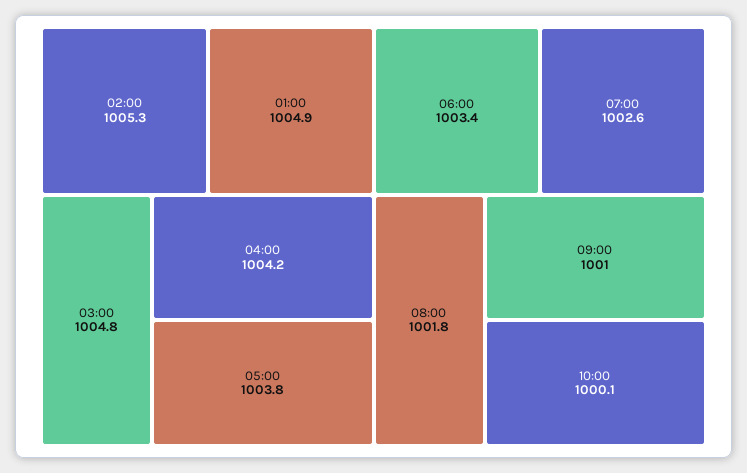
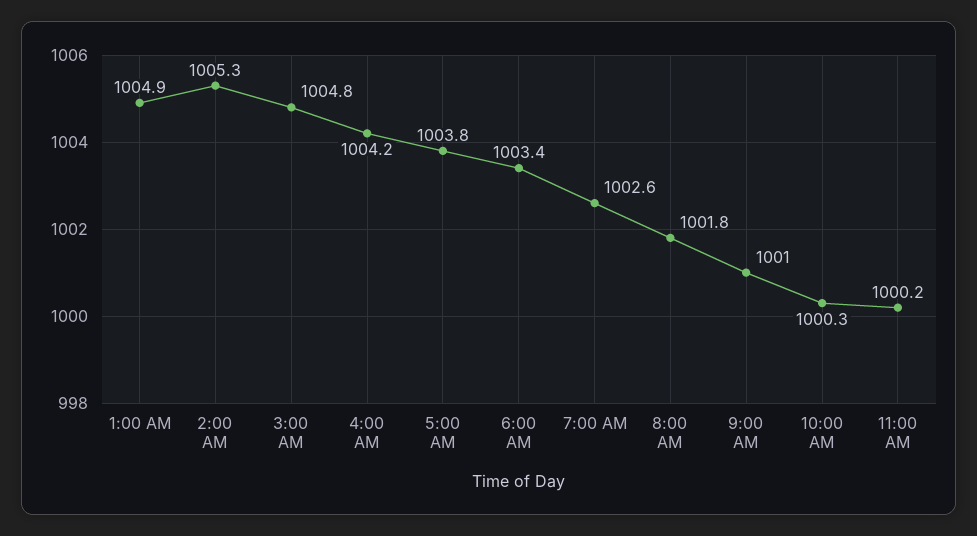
10:00: 1000.1 -> 1000.3
11:00 AM: none -> 1000.2

